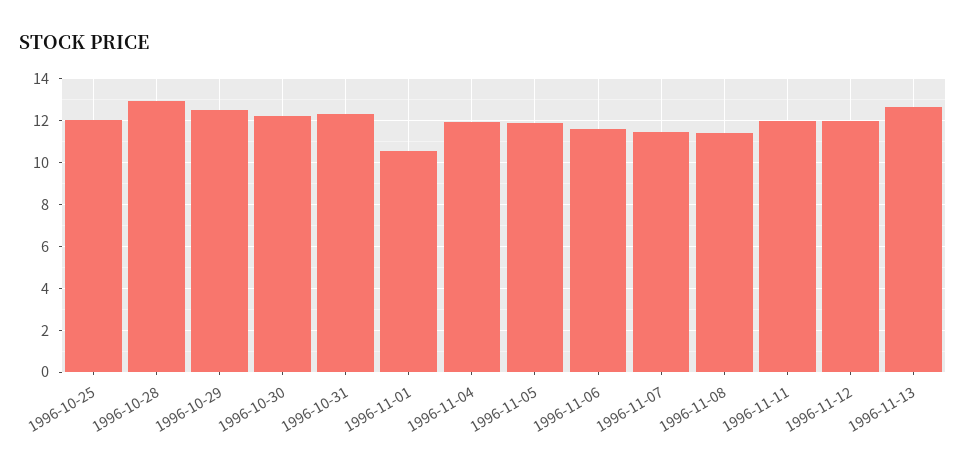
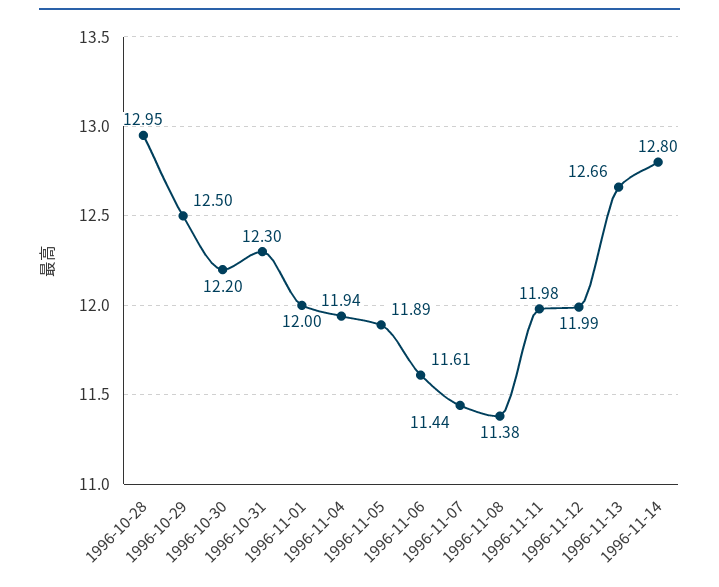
1996-10-25: 12 -> none
1996-11-01: 10.5 -> 12
1996-11-14: none -> 12.8

